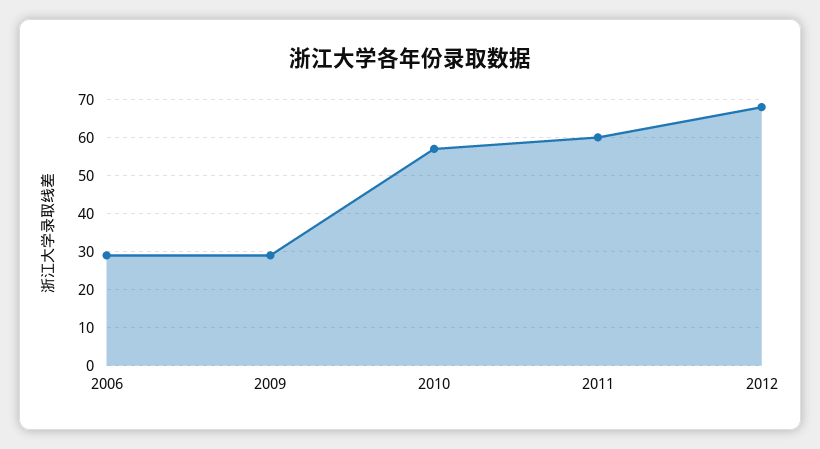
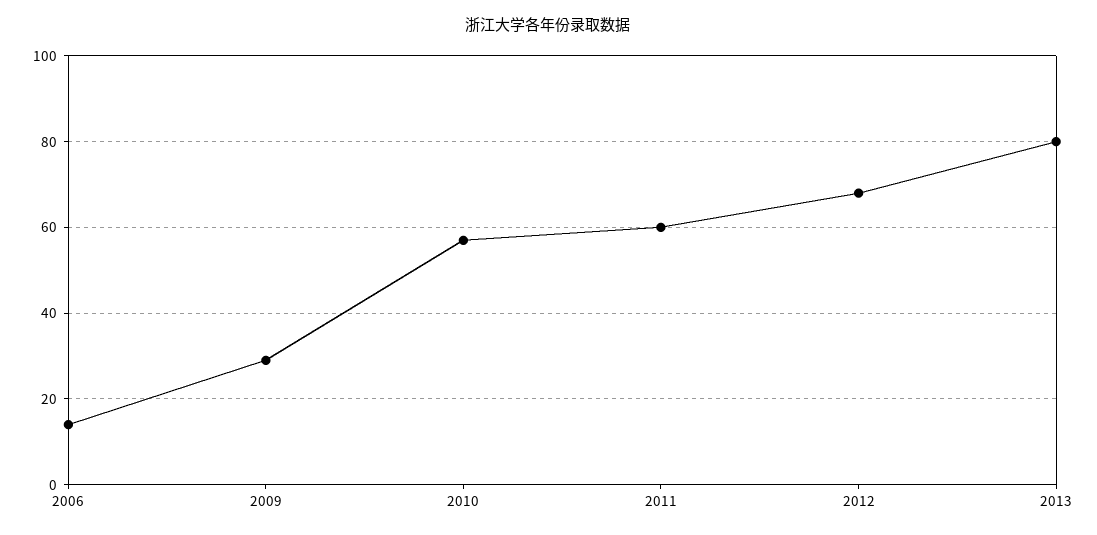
2006: 30 -> 15
2013: none -> 80

